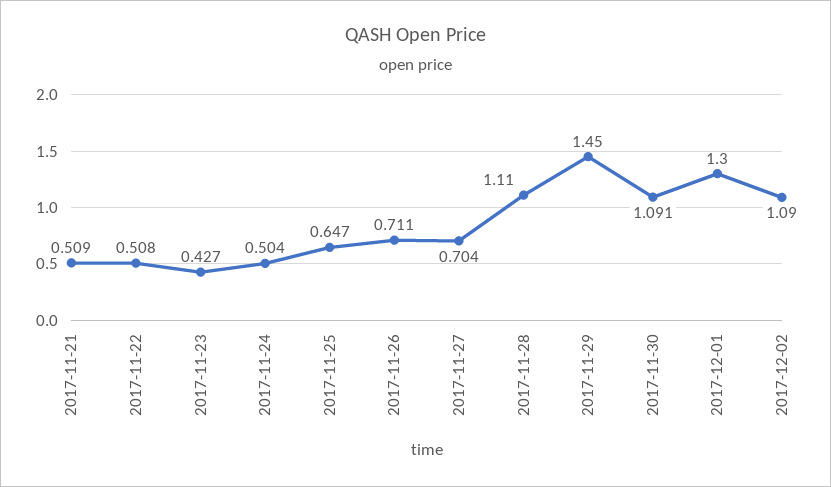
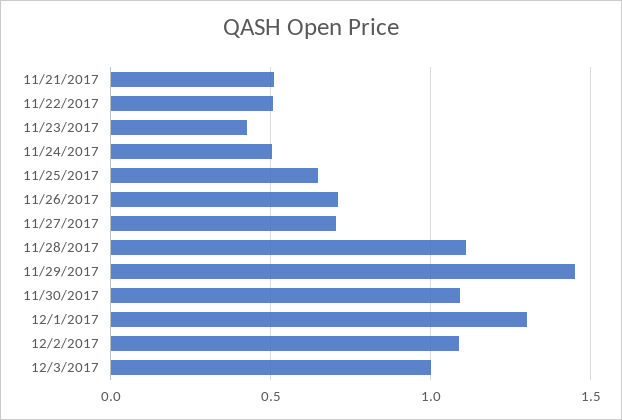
12/3/2017: none -> 1

